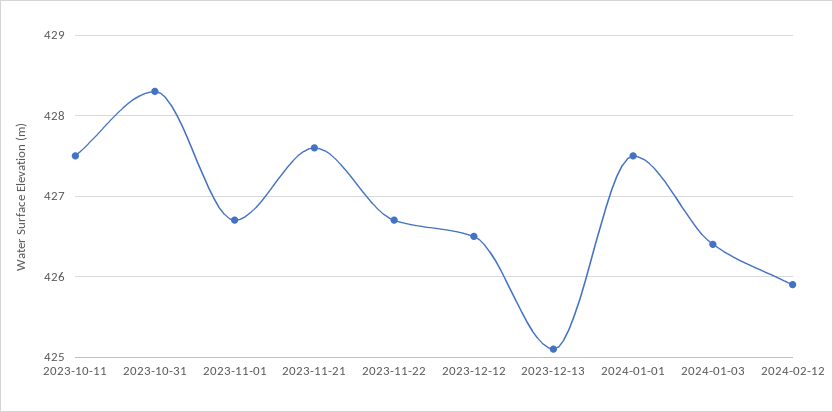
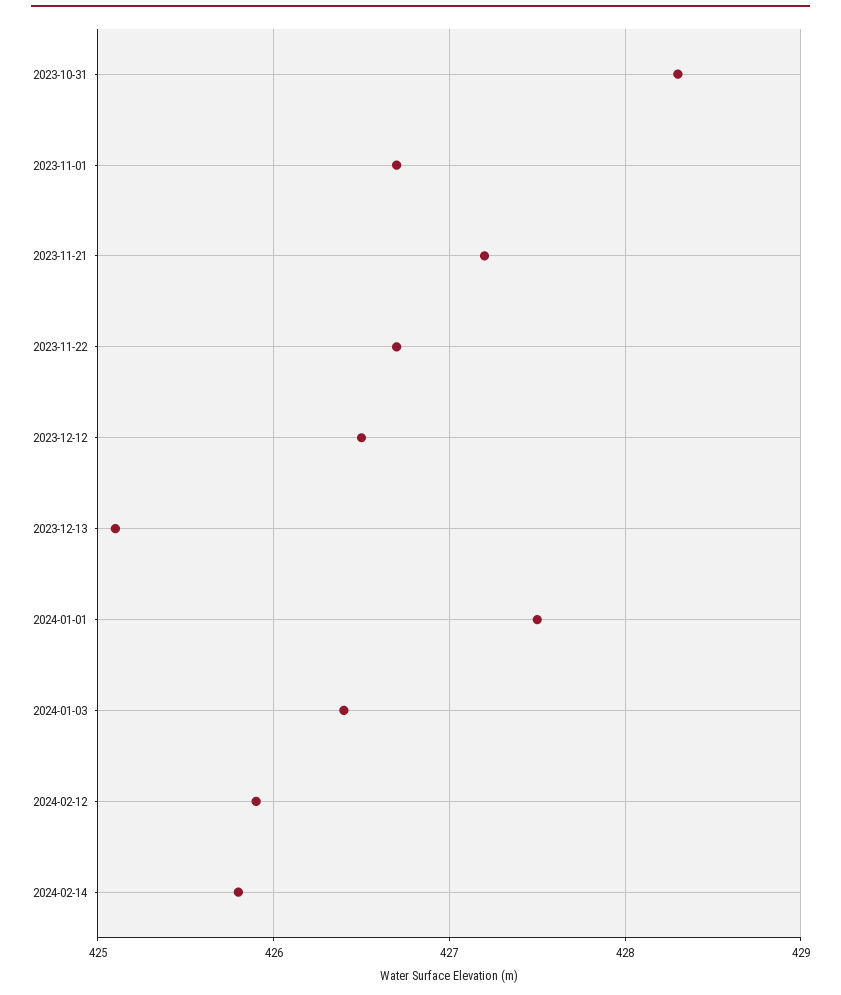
2023-10-11: 427.5 -> none
2023-11-21: 427.6 -> 427.2
2024-02-14: none -> 425.8

